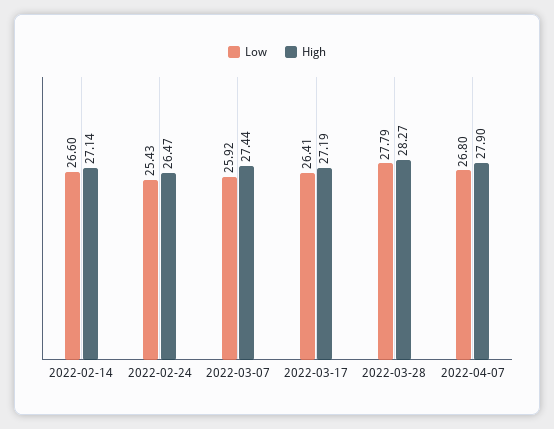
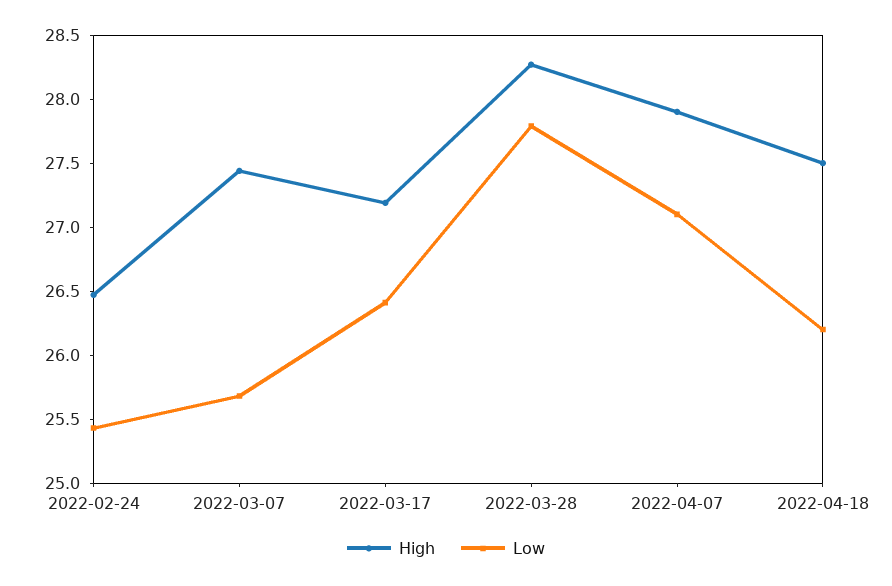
Low, 2022-02-14: 26.6 -> none
High, 2022-02-14: 27.14 -> none
Low, 2022-03-07: 25.92 -> 25.7
Low, 2022-04-07: 26.8 -> 27.1
High, 2022-04-18: none -> 27.5
Low, 2022-04-18: none -> 26.2

